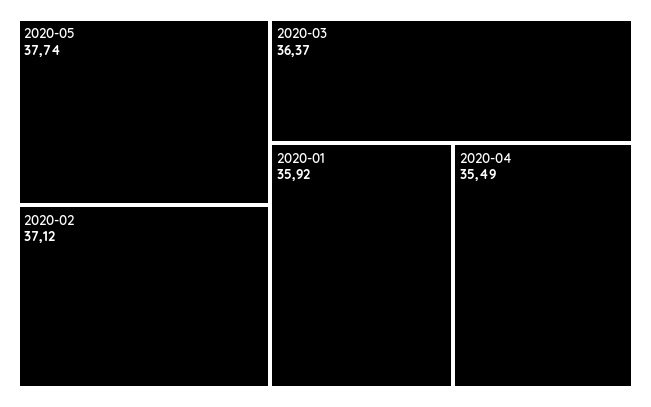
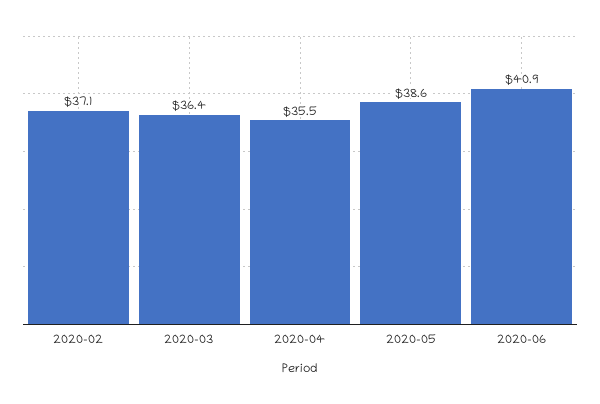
2020-05: 37.74 -> 38.6
2020-01: 35.92 -> none
2020-06: none -> 40.9

